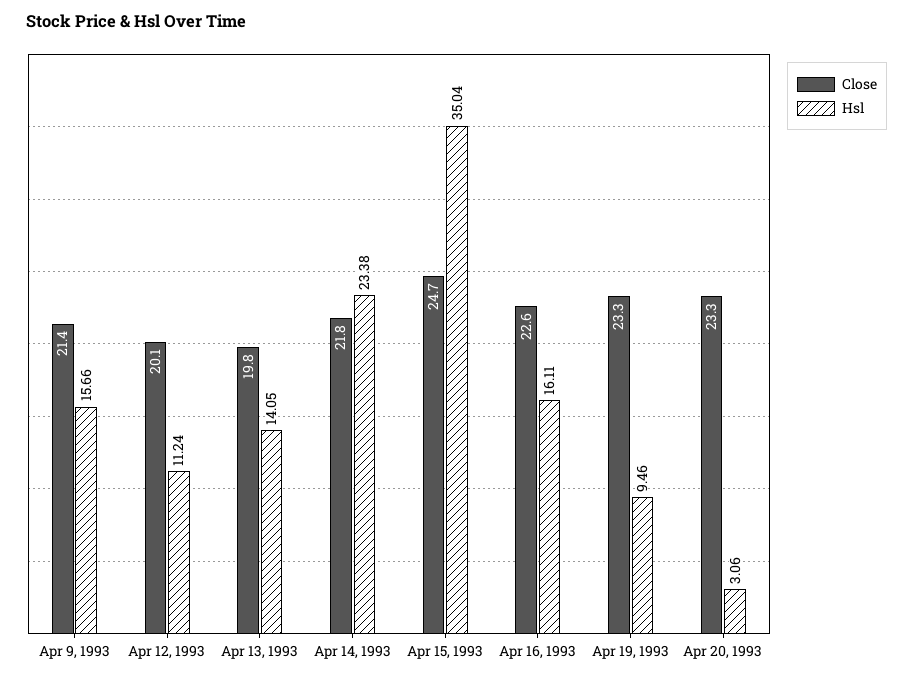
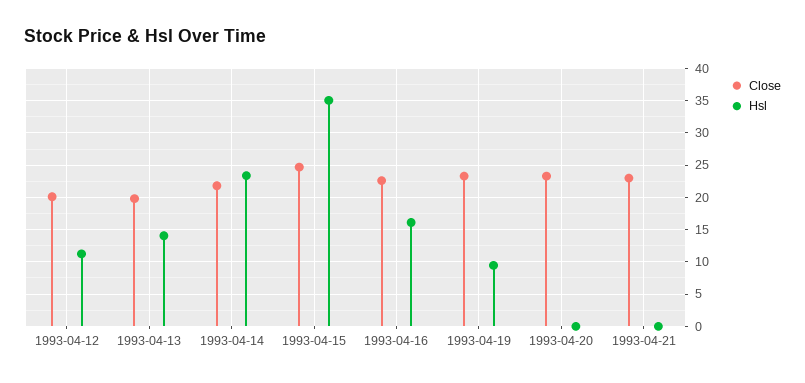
Close, Apr 9, 1993: 21.4 -> none
Hsl, Apr 9, 1993: 15.66 -> none
Hsl, Apr 20, 1993: 3.06 -> 0
Close, 1993-04-21: none -> 23
Hsl, 1993-04-21: none -> 0

